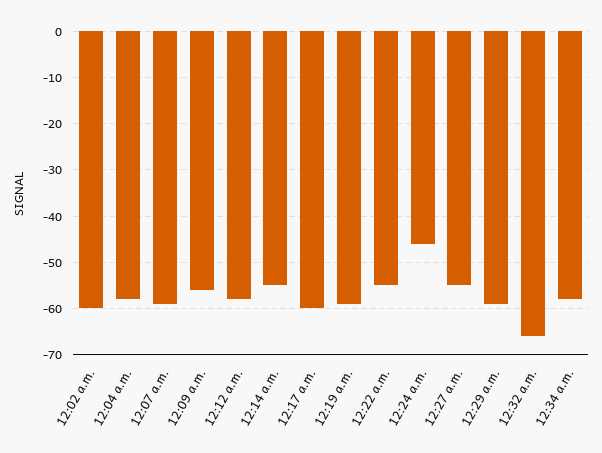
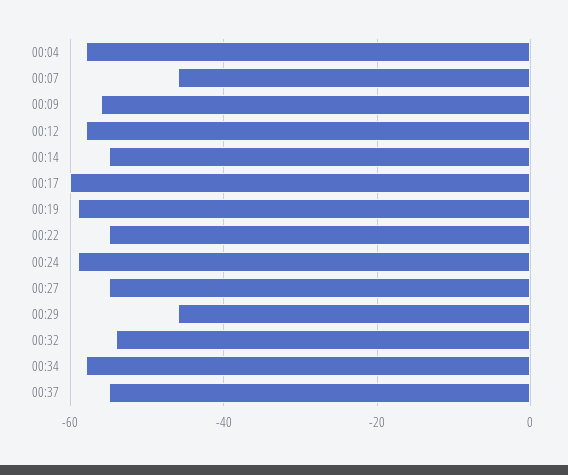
12:02 a.m.: -60 -> none
12:07 a.m.: -60 -> -45
12:24 a.m.: -45 -> -60
12:29 a.m.: -60 -> -45
12:32 a.m.: -65 -> -55
00:37: none -> -55

